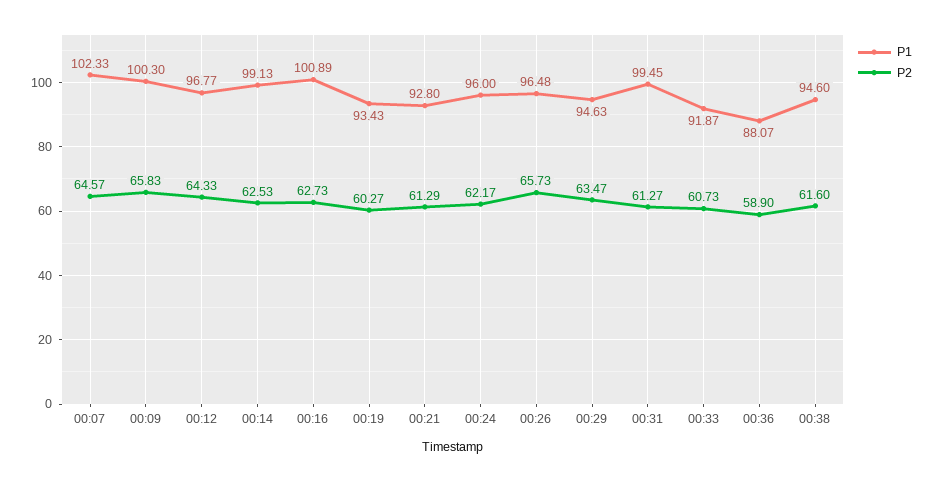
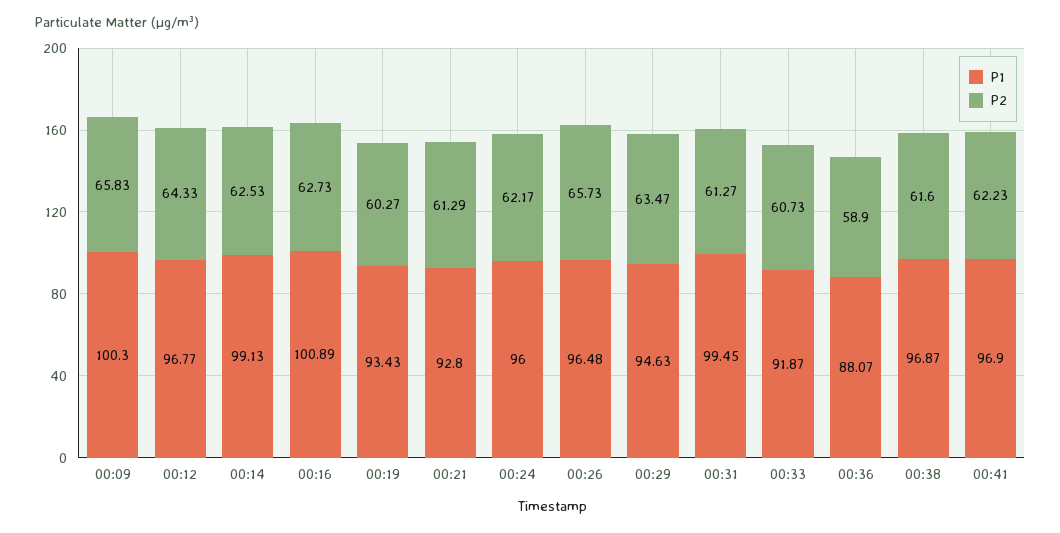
P1, 00:07: 102.33 -> none
P2, 00:07: 64.57 -> none
P1, 00:38: 94.6 -> 96.87
P1, 00:41: none -> 96.9
P2, 00:41: none -> 62.23

